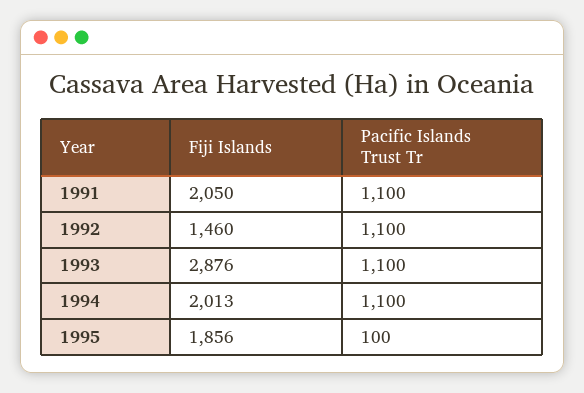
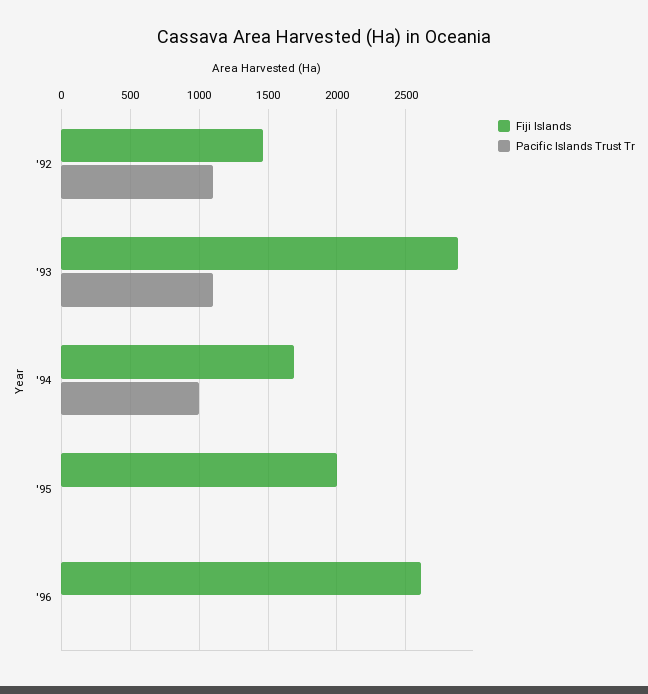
Fiji Islands, 1991: 2050 -> none
Pacific Islands Trust Tr, 1991: 1100 -> none
Fiji Islands, 1994: 2013 -> 1700
Pacific Islands Trust Tr, 1994: 1100 -> 1000
Fiji Islands, 1995: 1856 -> 2000
Pacific Islands Trust Tr, 1995: 100 -> 0
Fiji Islands, '96: none -> 2600
Pacific Islands Trust Tr, '96: none -> 0

